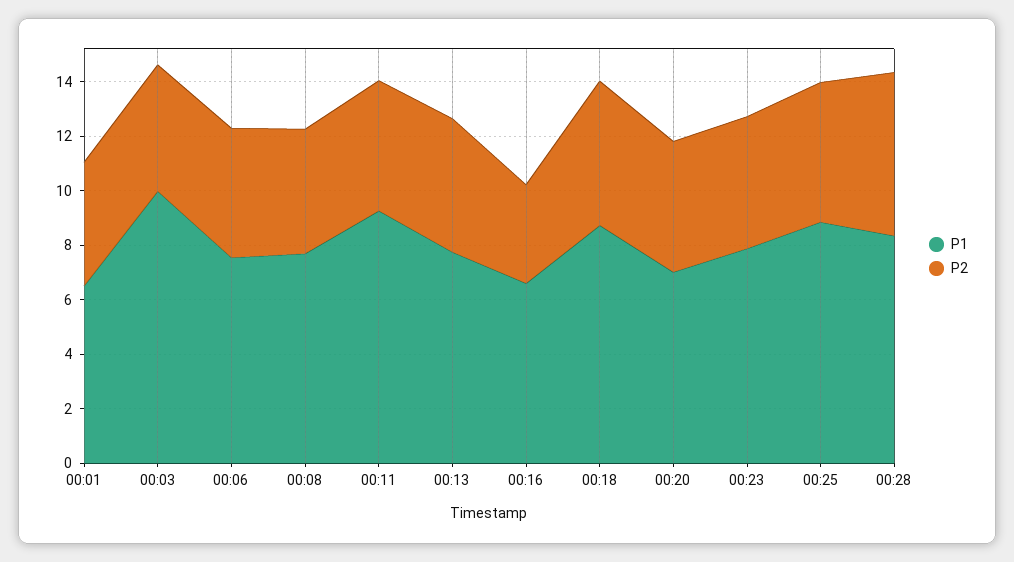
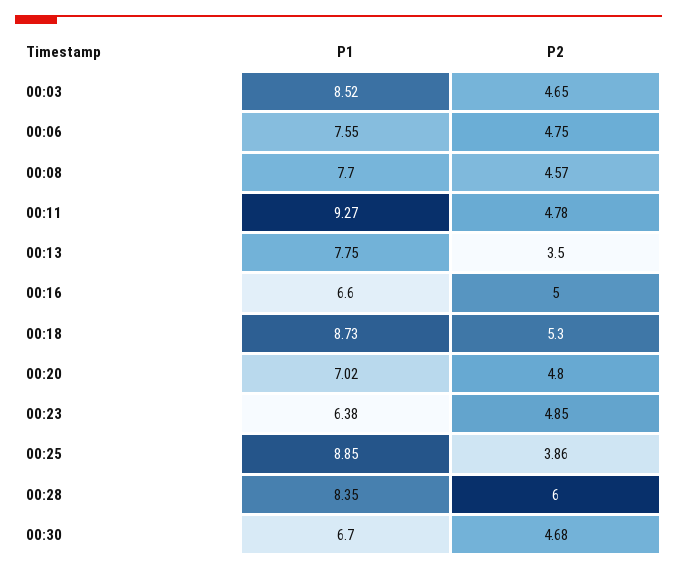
P1, 00:01: 6.5 -> none
P2, 00:01: 4.5 -> none
P1, 00:03: 10 -> 8.52
P2, 00:13: 5 -> 3.5
P2, 00:16: 3.5 -> 5
P1, 00:23: 8 -> 6.38
P2, 00:25: 5 -> 3.86
P1, 00:30: none -> 6.7
P2, 00:30: none -> 4.68

